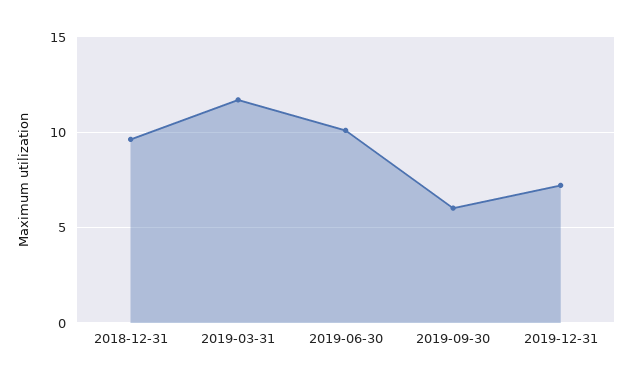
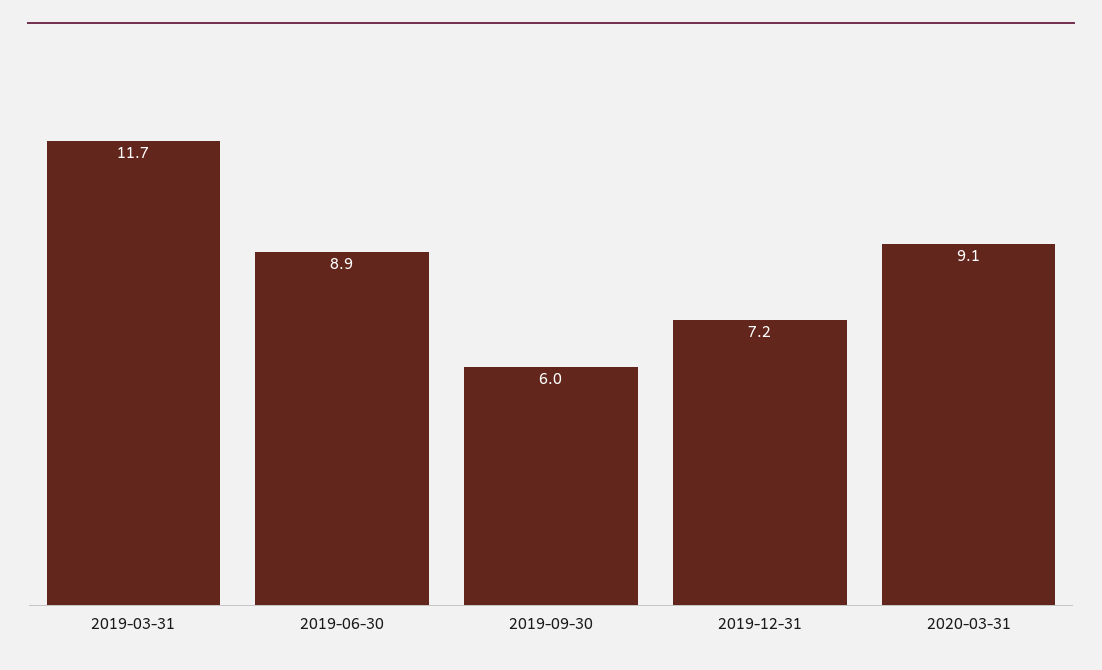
2018-12-31: 9.5 -> none
2019-06-30: 10 -> 8.9
2020-03-31: none -> 9.1

